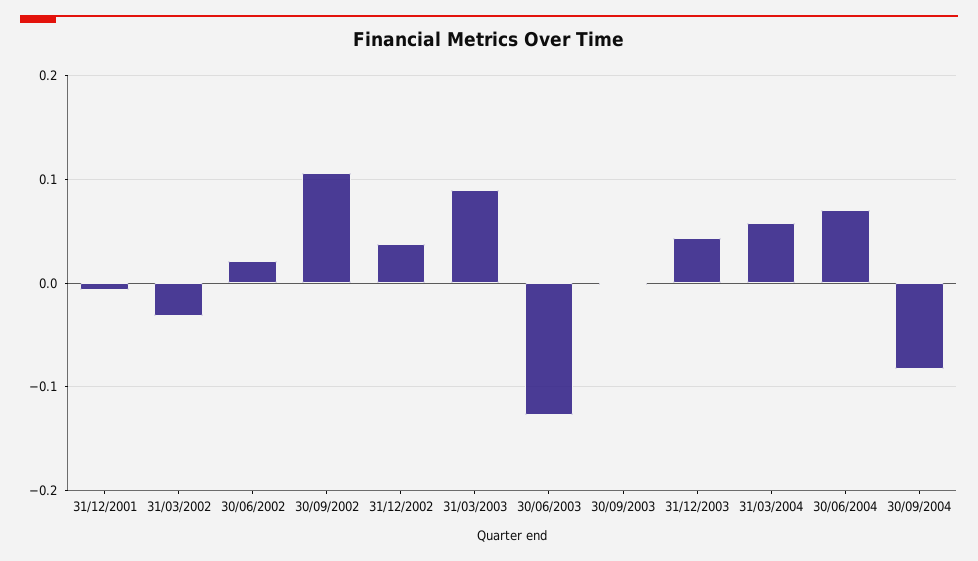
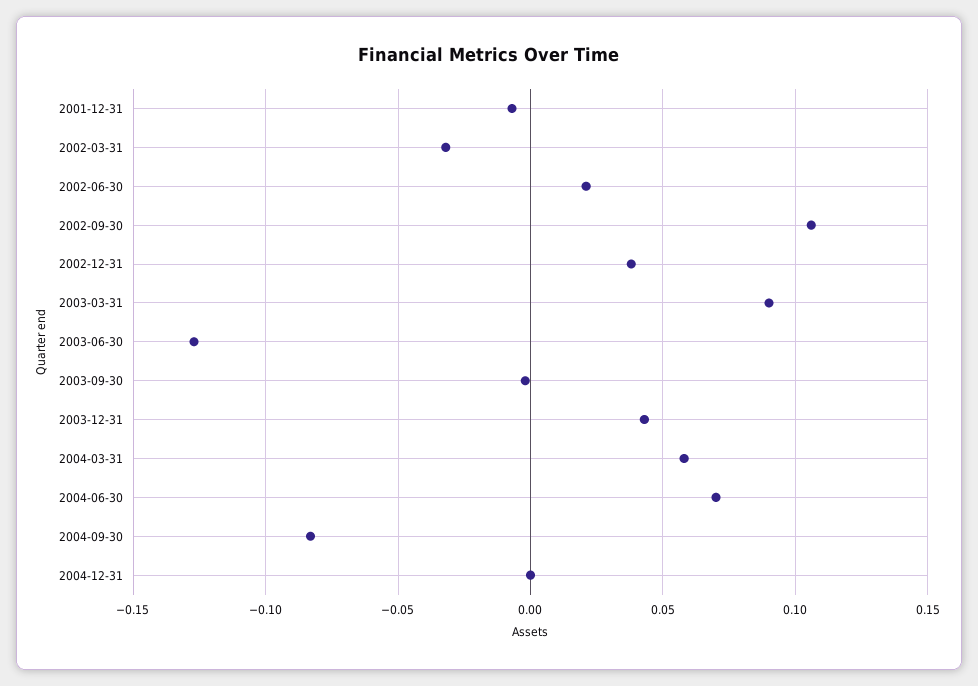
2004-12-31: none -> 0

